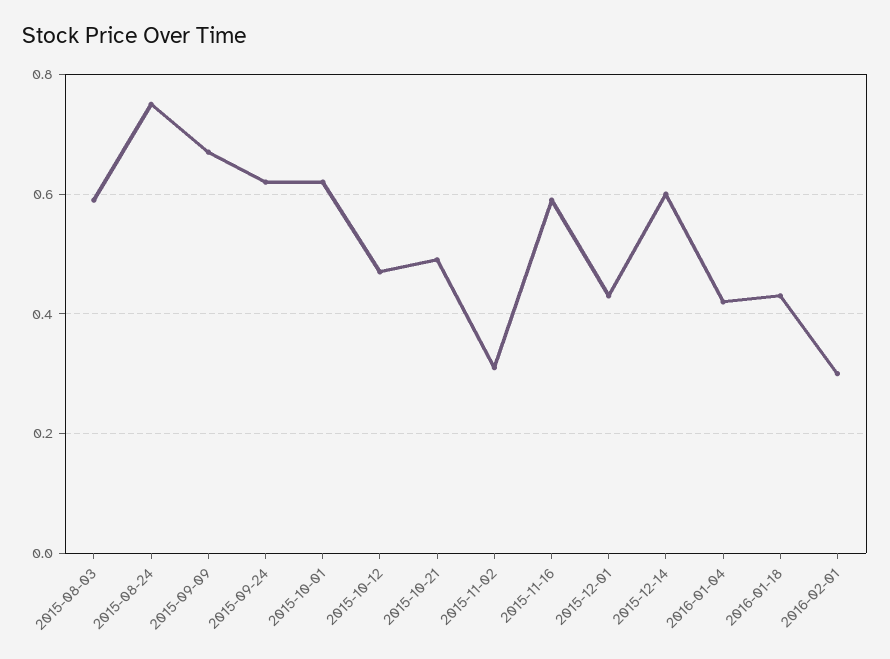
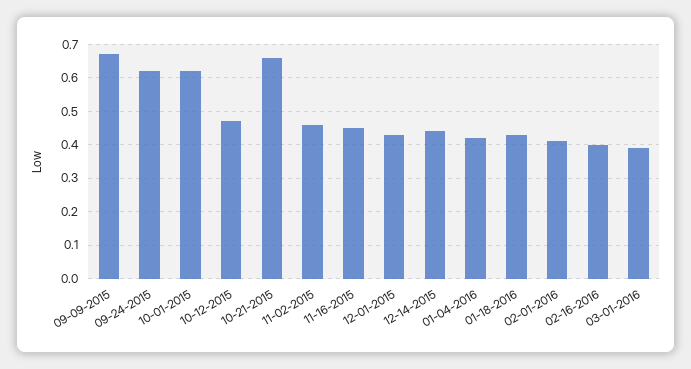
2015-08-03: 0.6 -> none
2015-08-24: 0.75 -> none
2015-10-21: 0.5 -> 0.65
2015-11-02: 0.3 -> 0.45
2015-11-16: 0.6 -> 0.45
2015-12-14: 0.6 -> 0.45
2016-02-01: 0.3 -> 0.4
02-16-2016: none -> 0.4
03-01-2016: none -> 0.4

